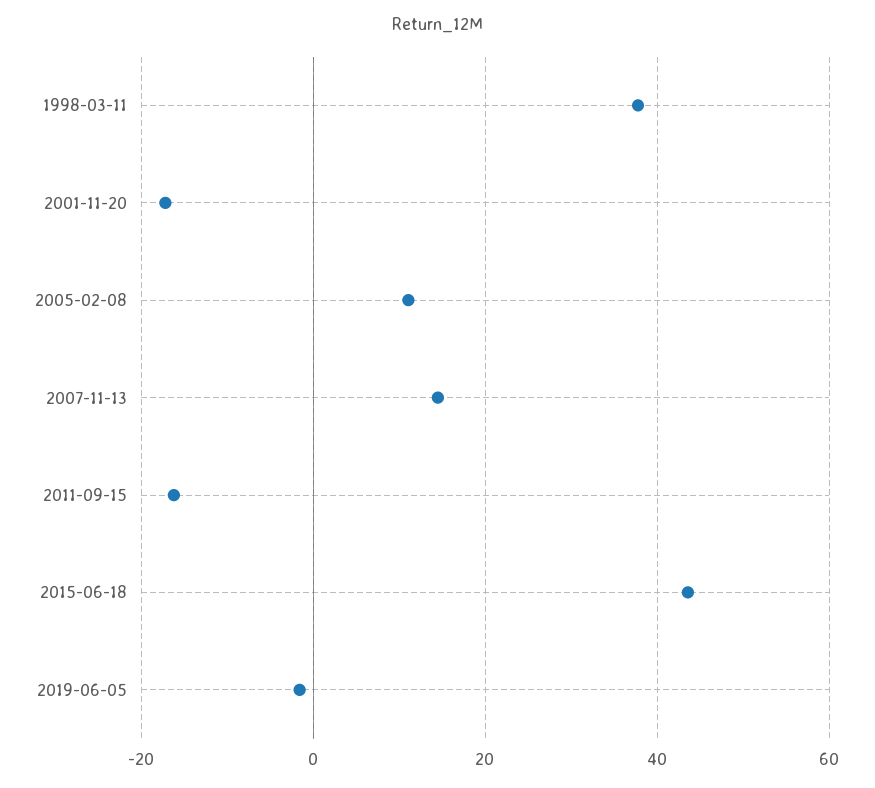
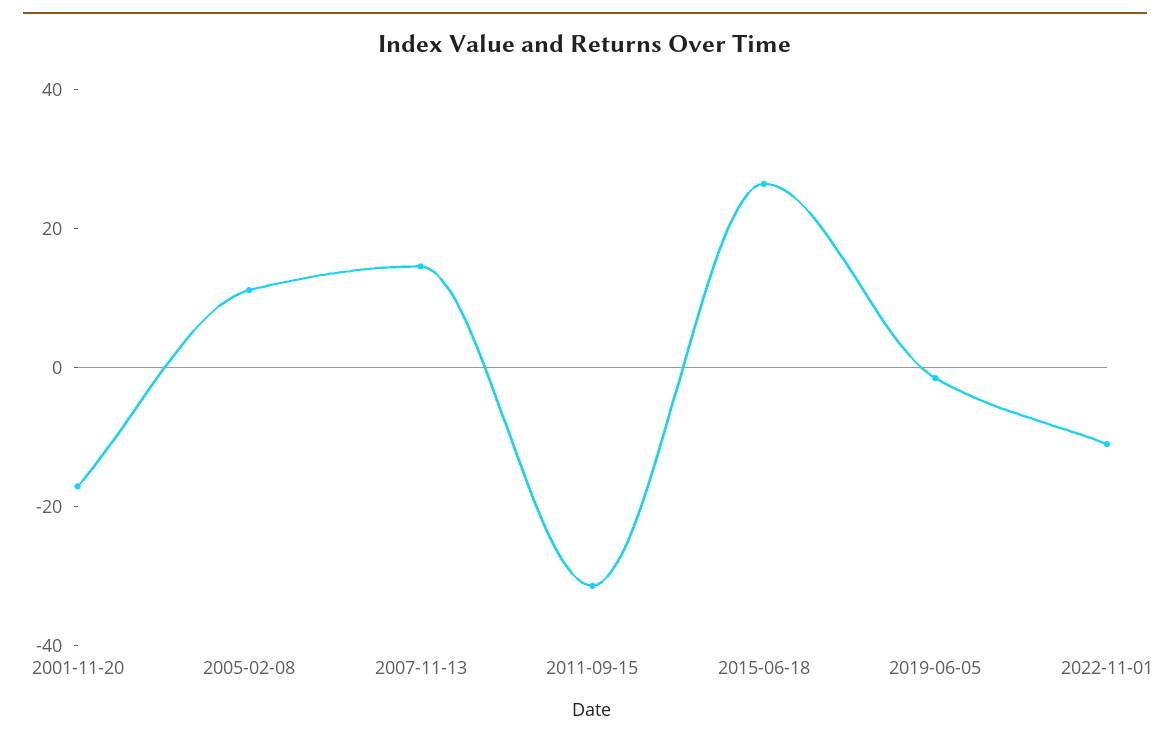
1998-03-11: 38 -> none
2011-09-15: -16 -> -30
2015-06-18: 44 -> 25
2022-11-01: none -> -10

